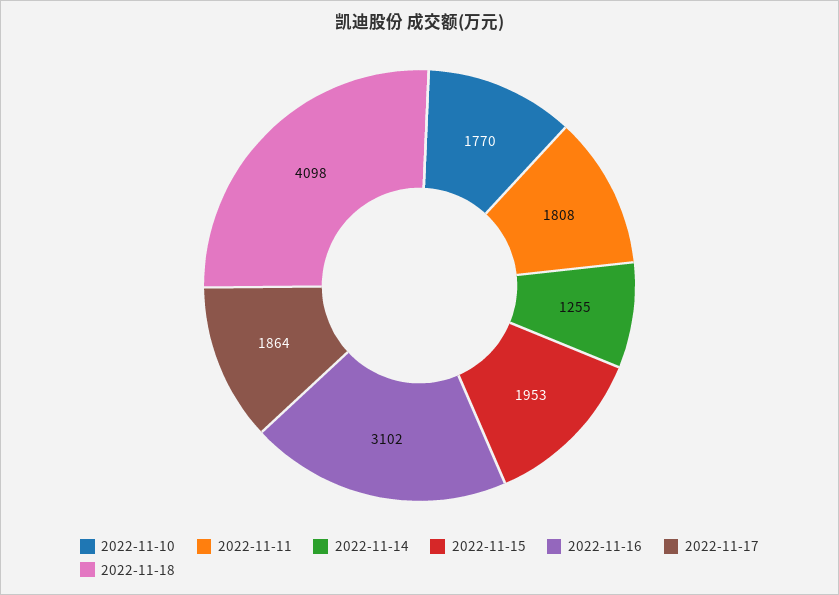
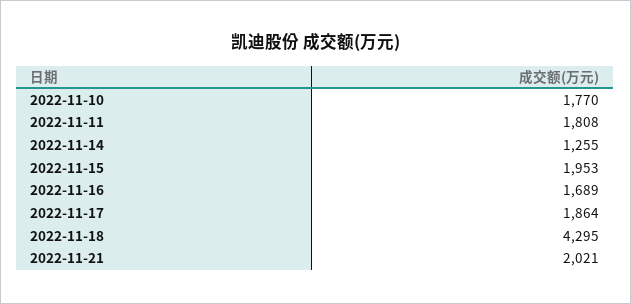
2022-11-16: 3102 -> 1689
2022-11-18: 4098 -> 4295
2022-11-21: none -> 2021

